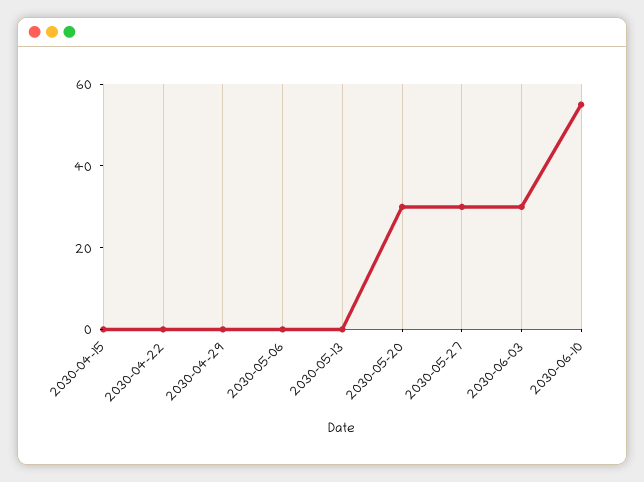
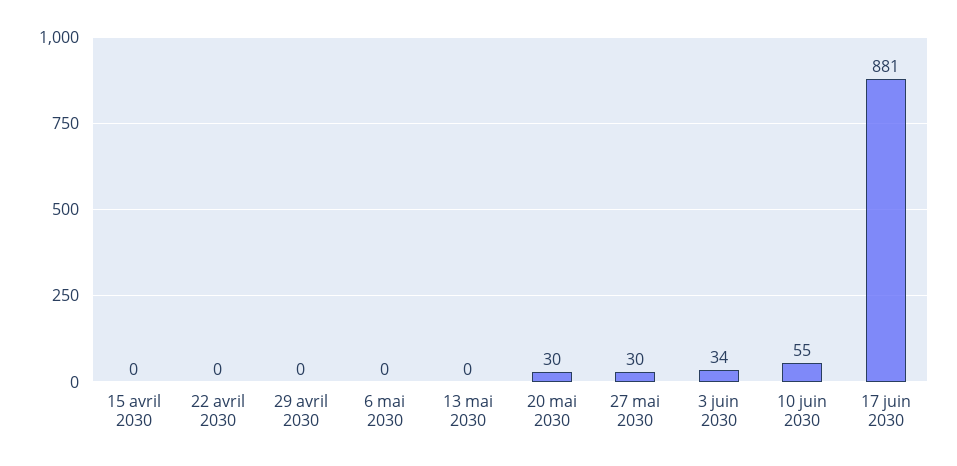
2030-06-03: 30 -> 34
17 juin 2030: none -> 881

